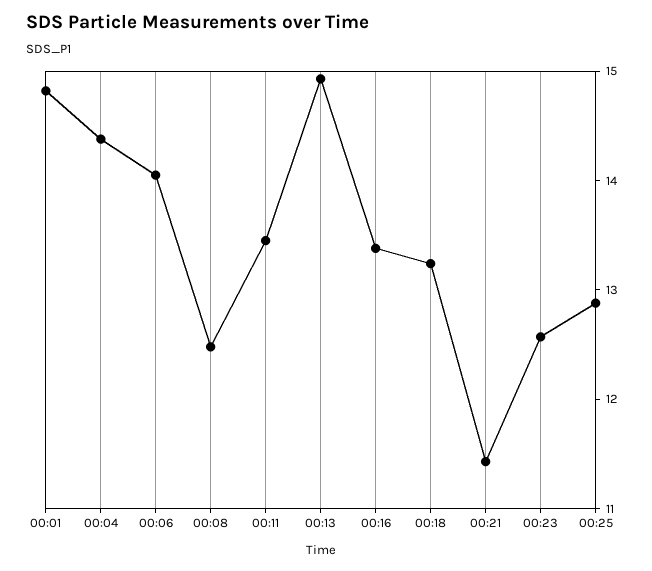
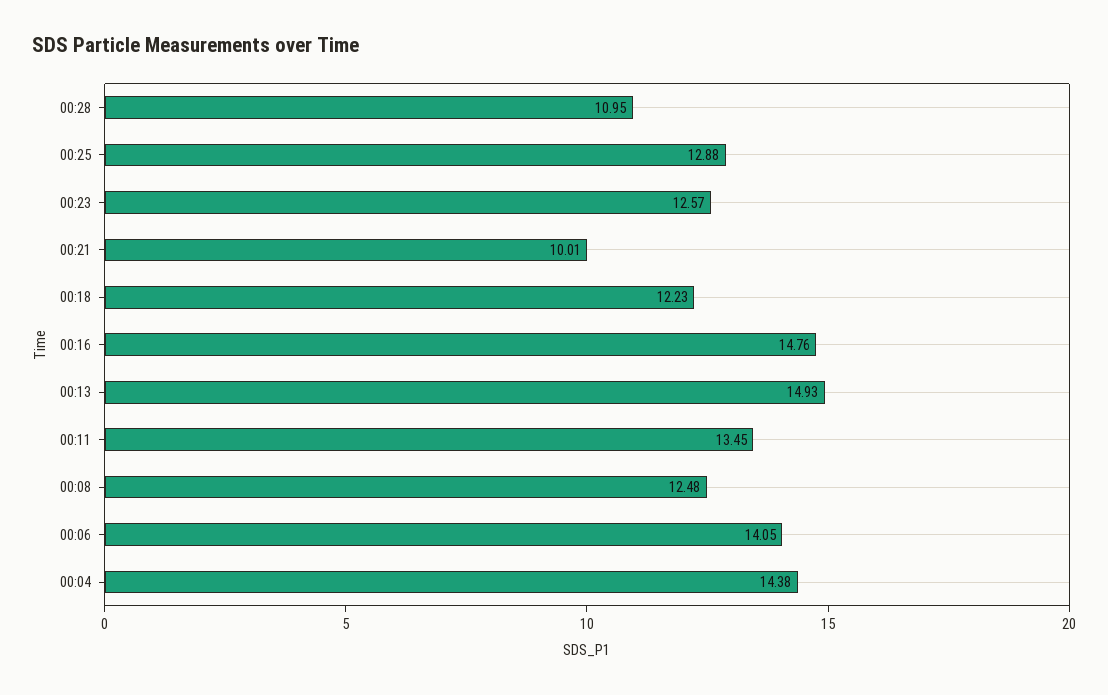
00:01: 14.8 -> none
00:16: 13.4 -> 14.76
00:18: 13.2 -> 12.23
00:21: 11.4 -> 10.01
00:28: none -> 10.95

